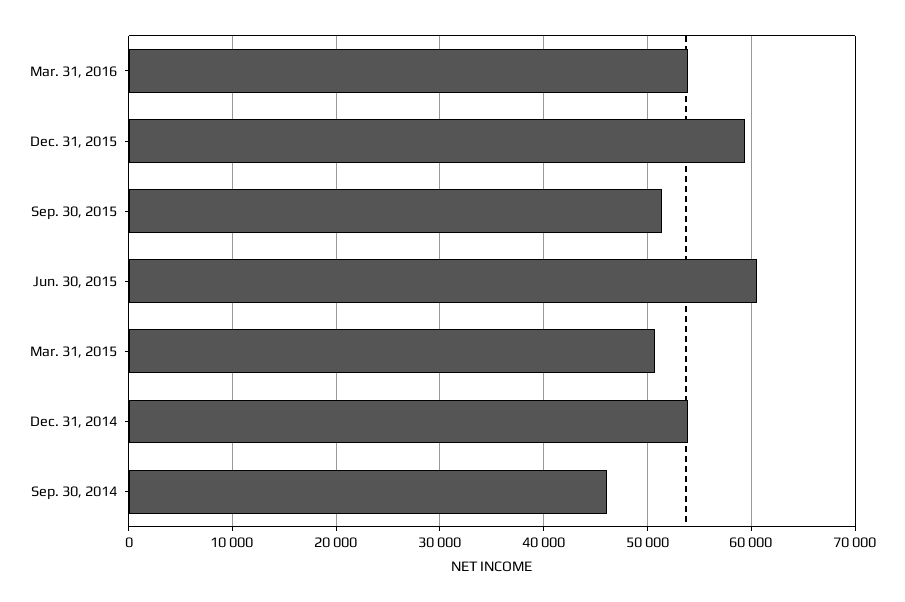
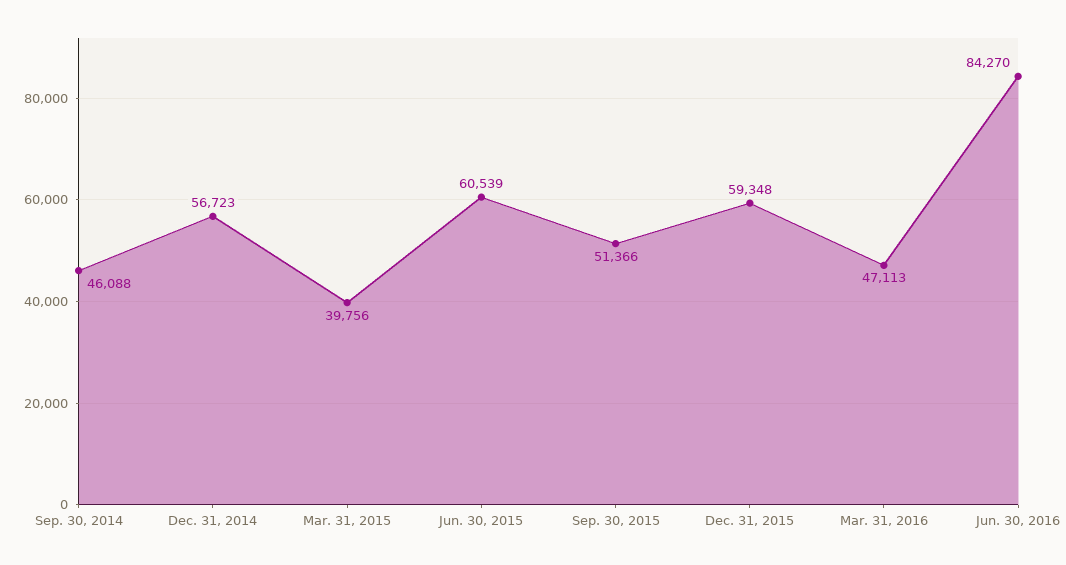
Mar. 31, 2016: 54000 -> 47113
Mar. 31, 2015: 51000 -> 39756
Dec. 31, 2014: 54000 -> 56723
Jun. 30, 2016: none -> 84270

